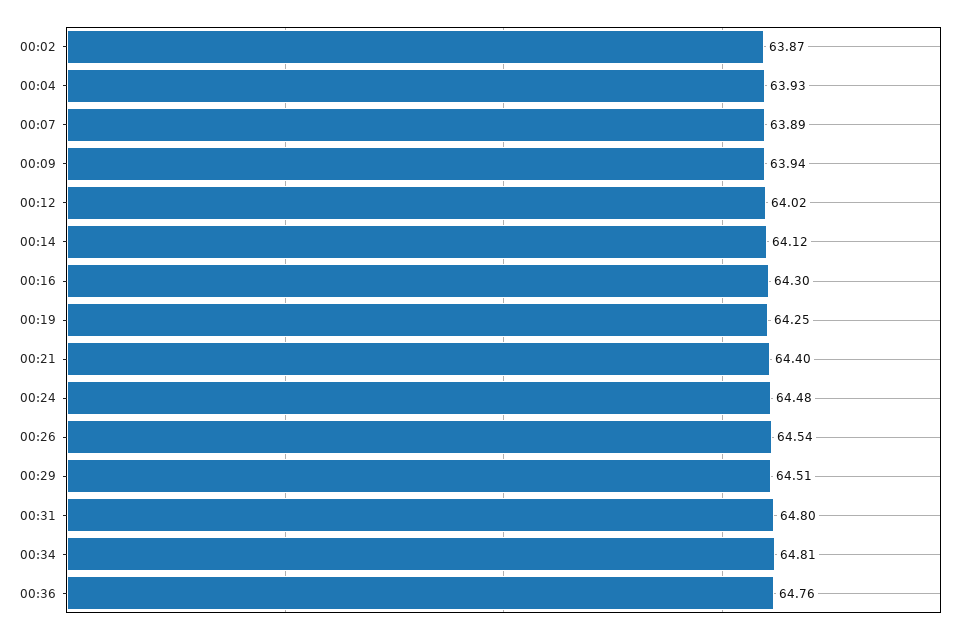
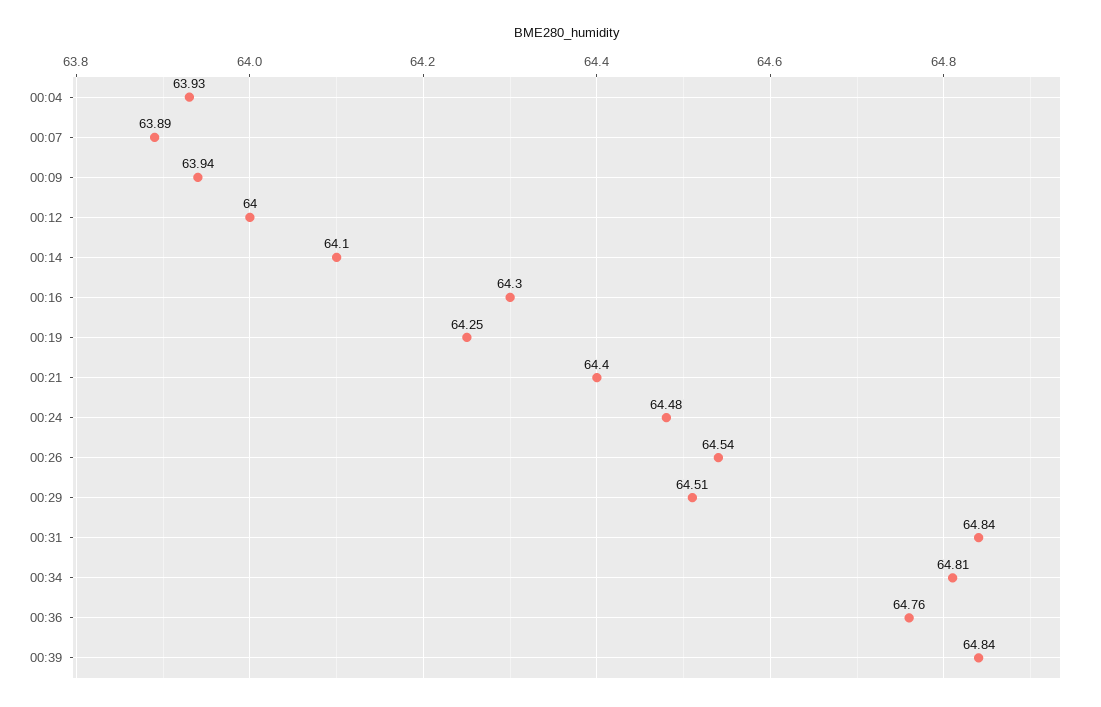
00:02: 63.87 -> none
00:12: 64.02 -> 64
00:14: 64.12 -> 64.1
00:31: 64.8 -> 64.84
00:39: none -> 64.84

